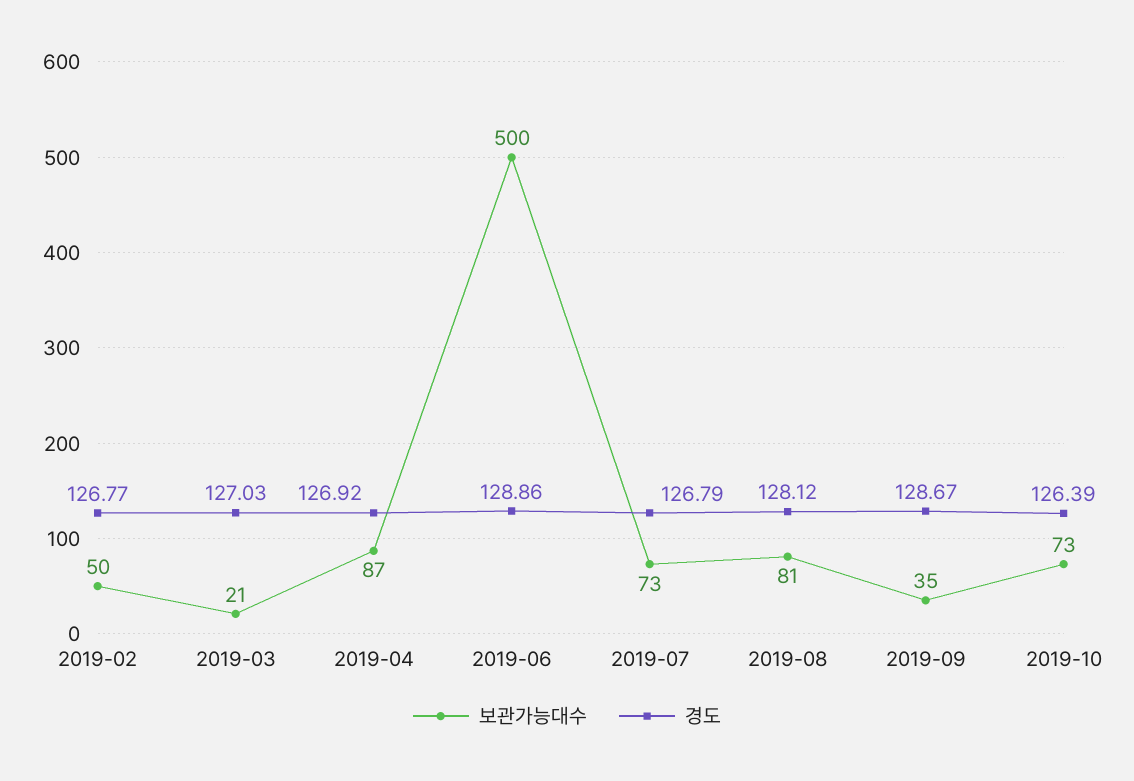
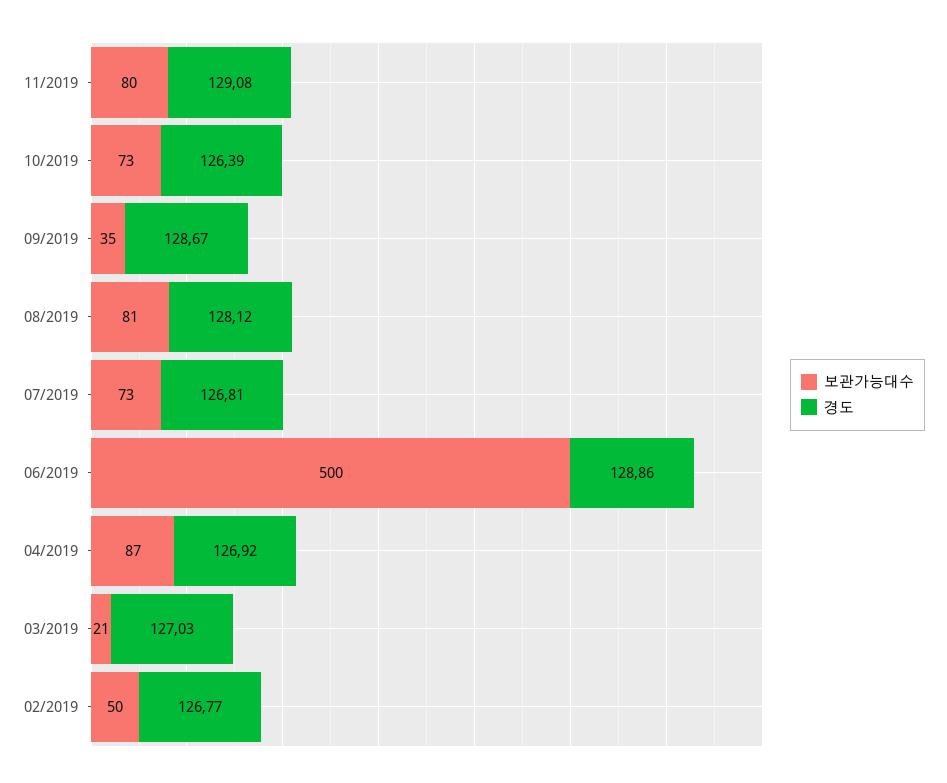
경도, 2019-07: 126.79 -> 126.81
보관가능대수, 11/2019: none -> 80
경도, 11/2019: none -> 129.08

